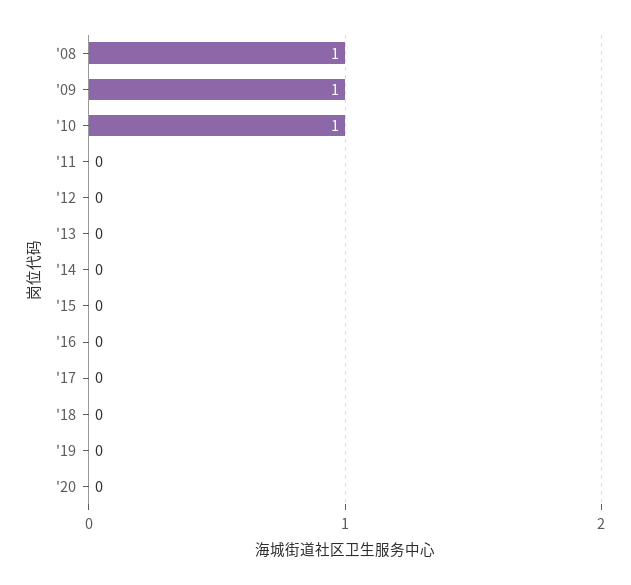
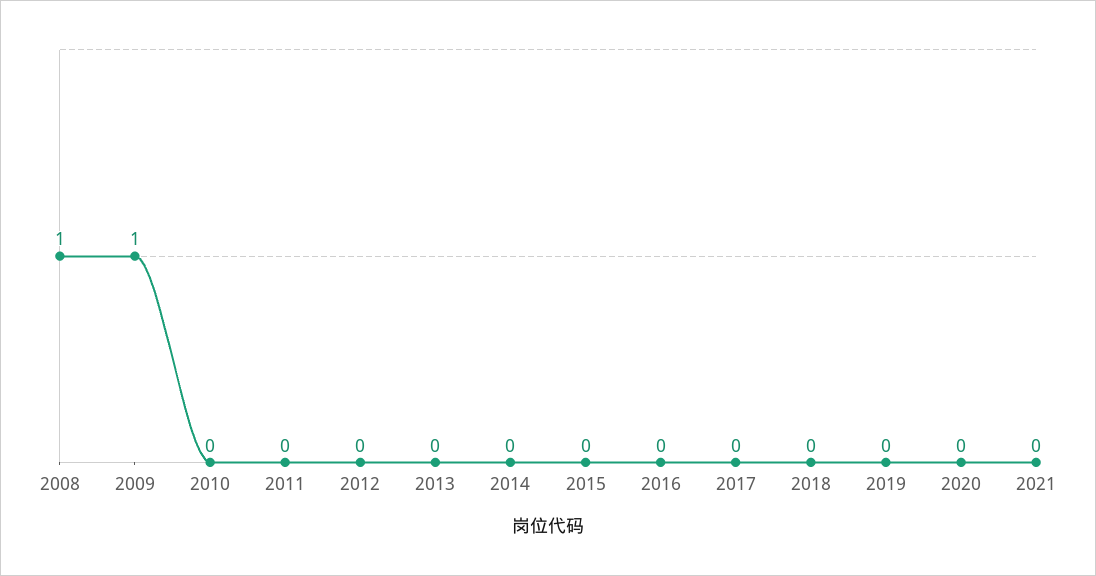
'10: 1 -> 0
2021: none -> 0

